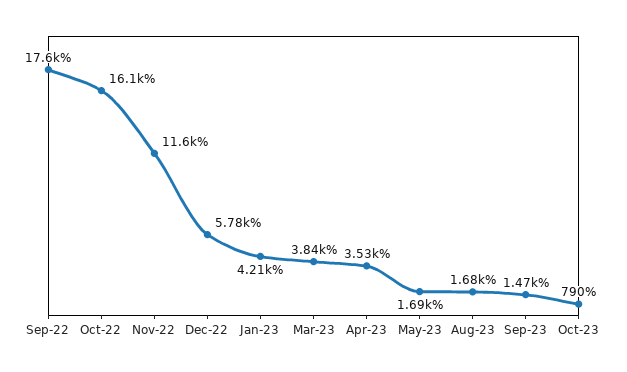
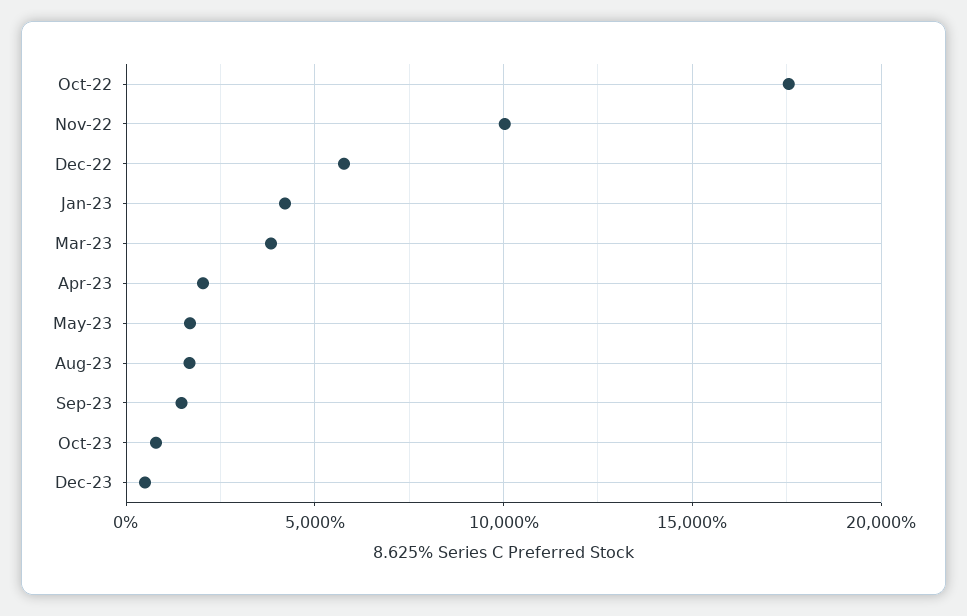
Sep-22: 17600 -> none
Oct-22: 16100 -> 17500
Nov-22: 11600 -> 10000
Apr-23: 3530 -> 2000
Dec-23: none -> 500

